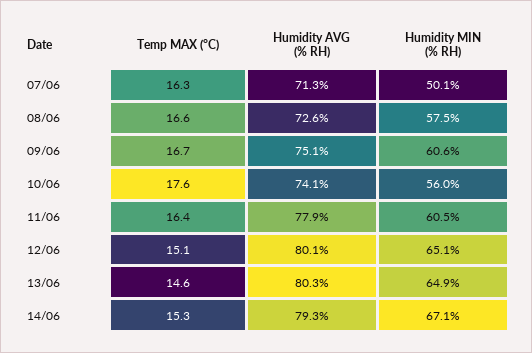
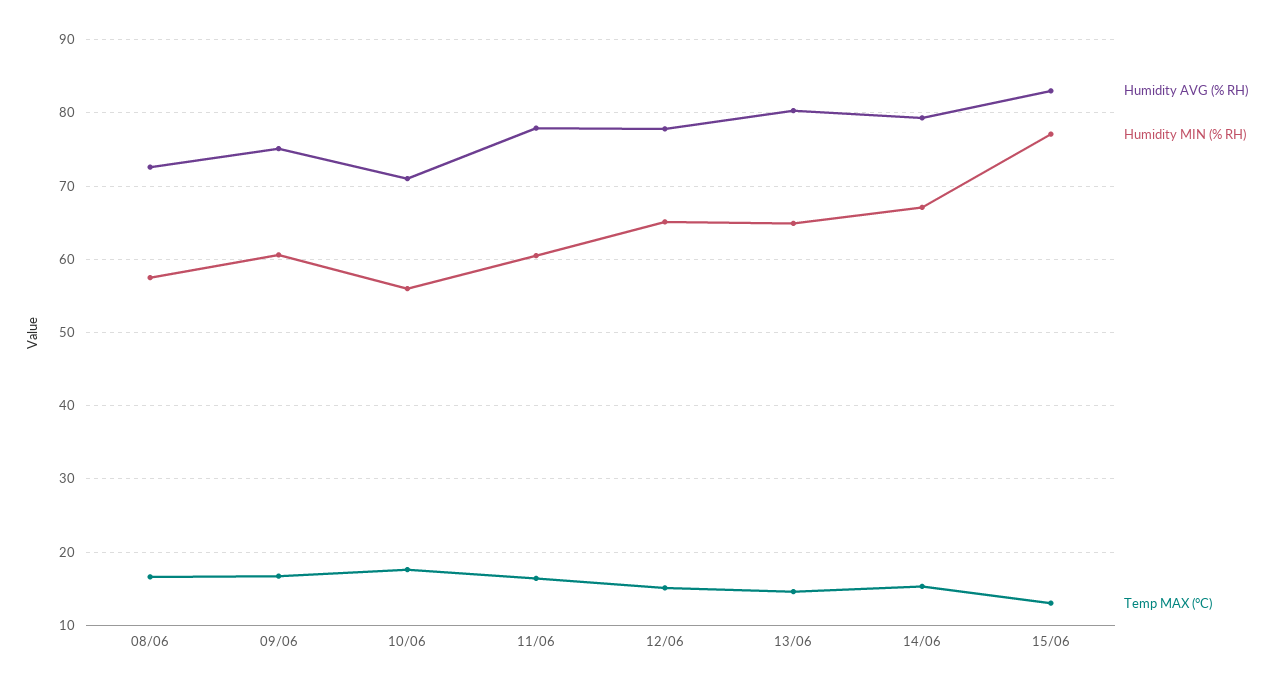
Temp MAX (°C), 07/06: 16.3 -> none
Humidity AVG (% RH), 07/06: 71.3 -> none
Humidity MIN (% RH), 07/06: 50.1 -> none
Humidity AVG (% RH), 10/06: 74.1 -> 71
Humidity AVG (% RH), 12/06: 80.1 -> 78
Humidity AVG (% RH), 15/06: none -> 83
Humidity MIN (% RH), 15/06: none -> 77
Temp MAX (°C), 15/06: none -> 13

